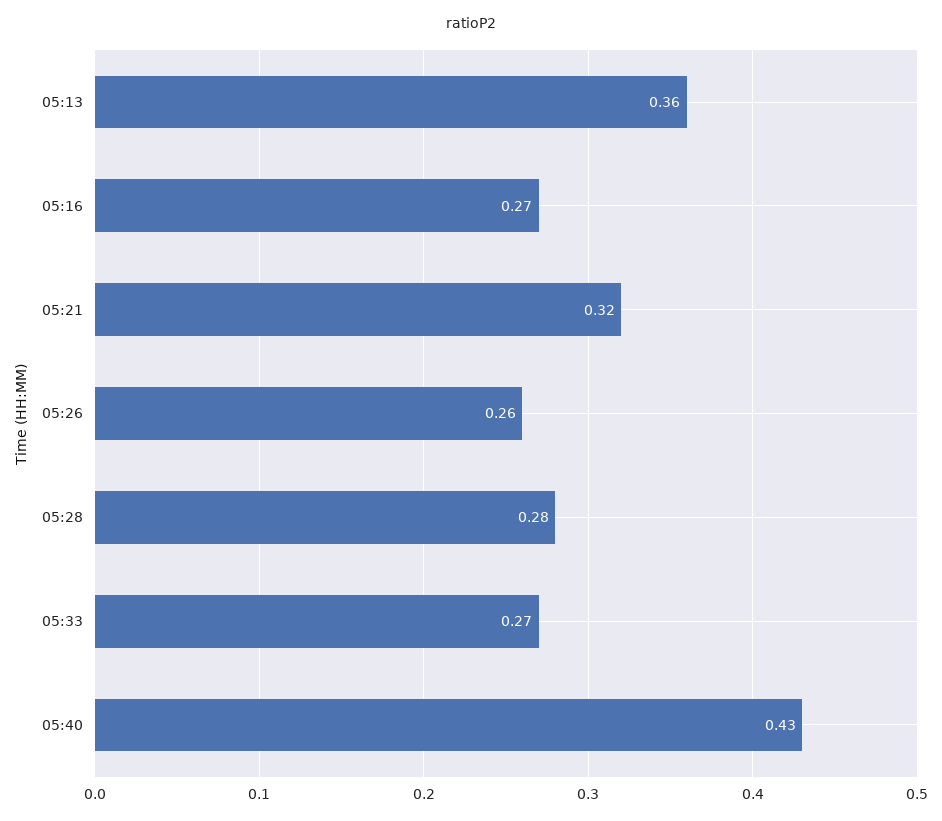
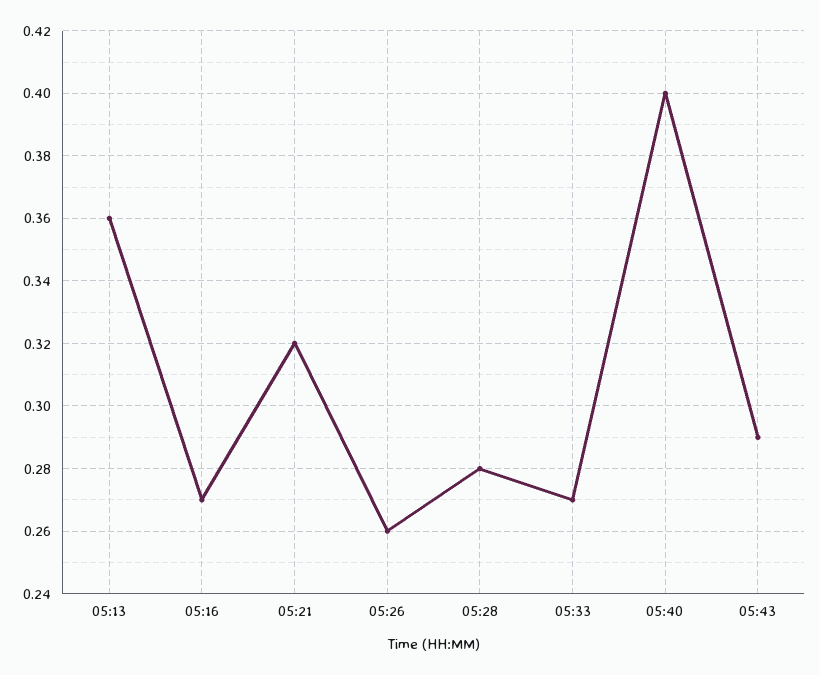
05:40: 0.43 -> 0.4
05:43: none -> 0.29

